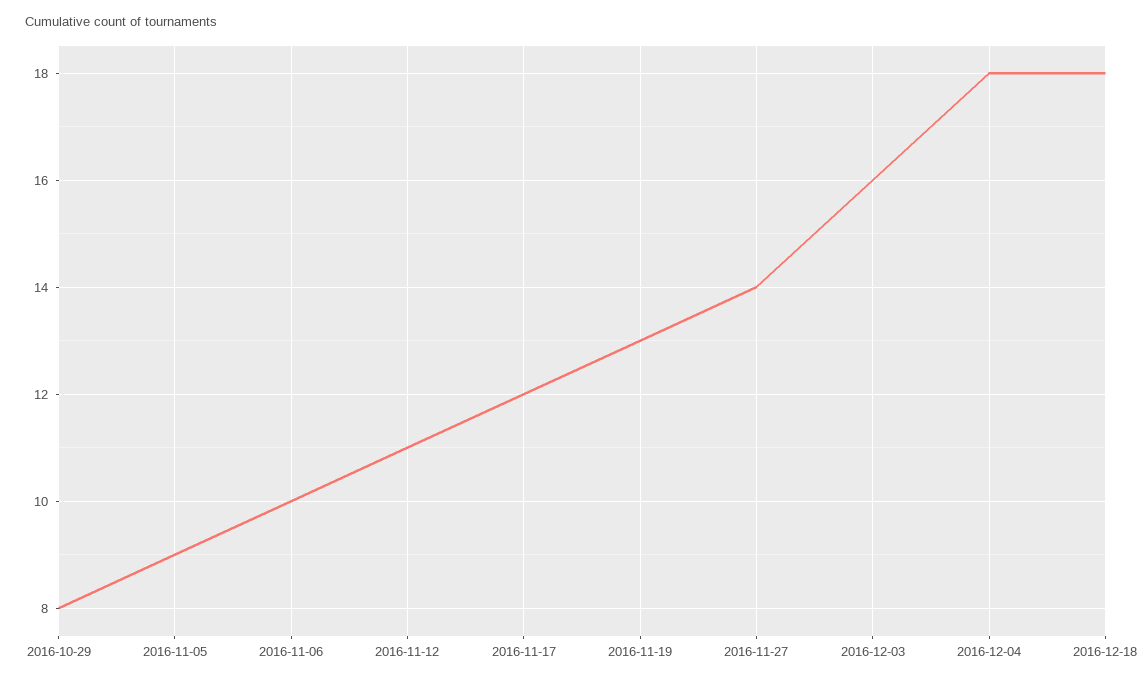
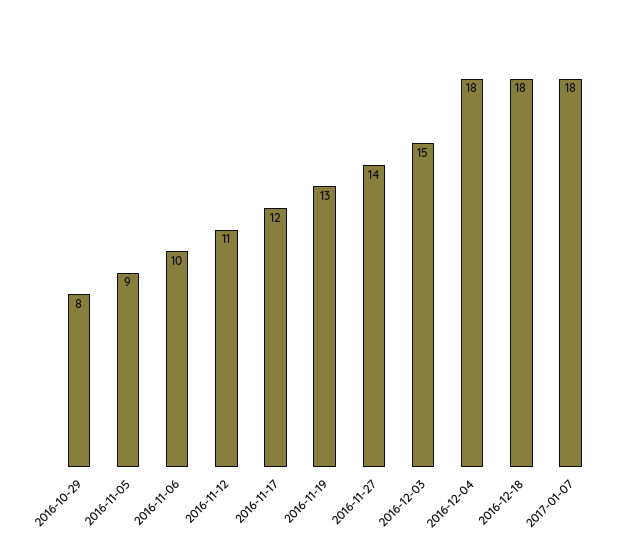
2016-12-03: 16 -> 15
2017-01-07: none -> 18

